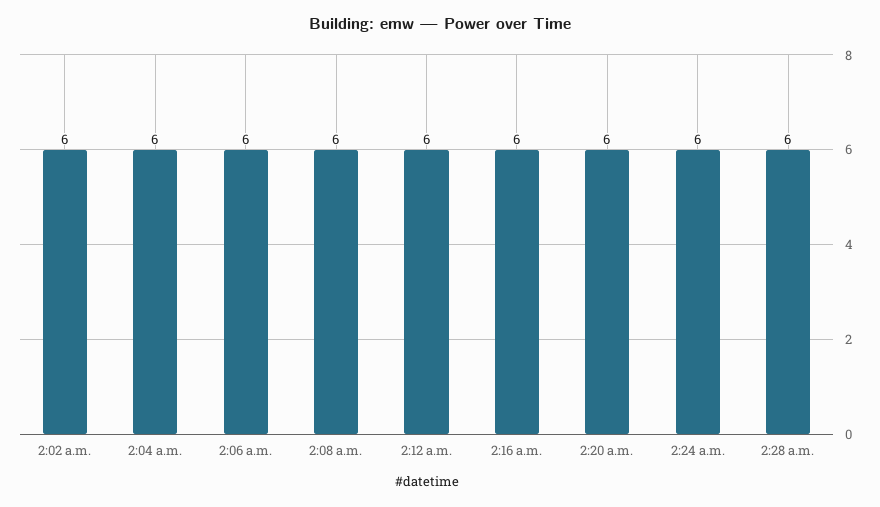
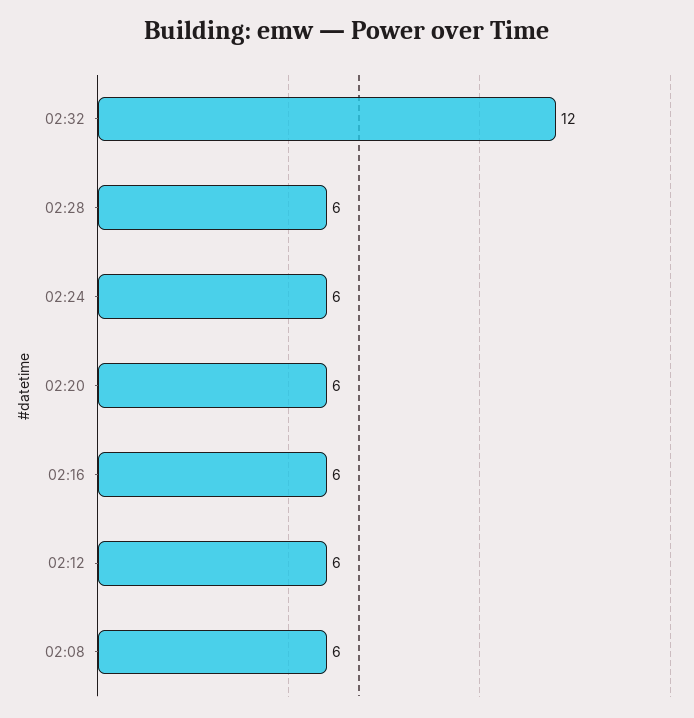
2:02 a.m.: 6 -> none
2:04 a.m.: 6 -> none
2:06 a.m.: 6 -> none
02:32: none -> 12

